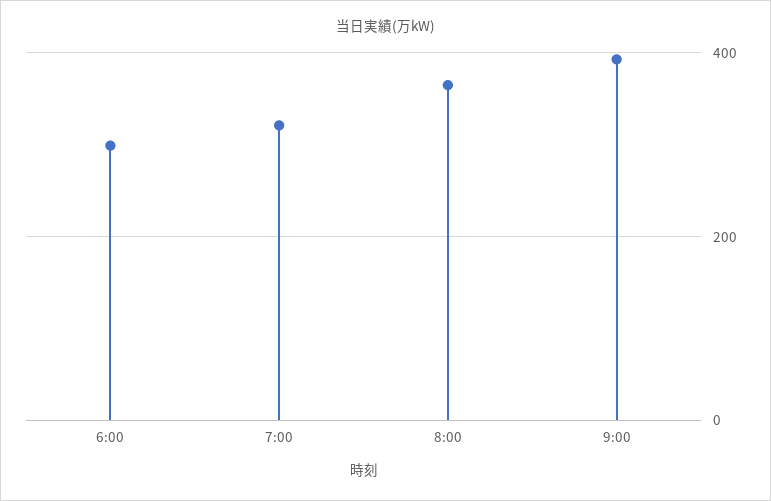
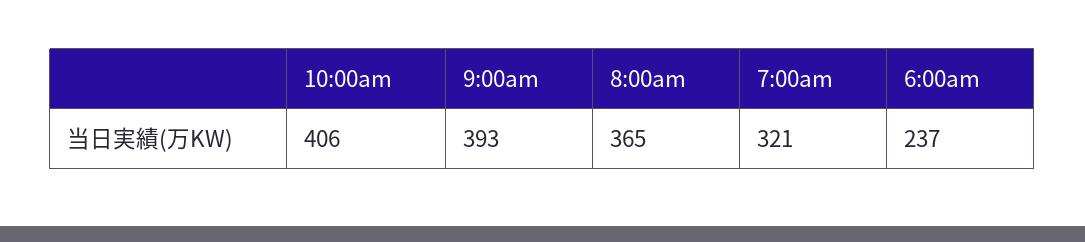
6:00: 300 -> 237
10:00am: none -> 406

